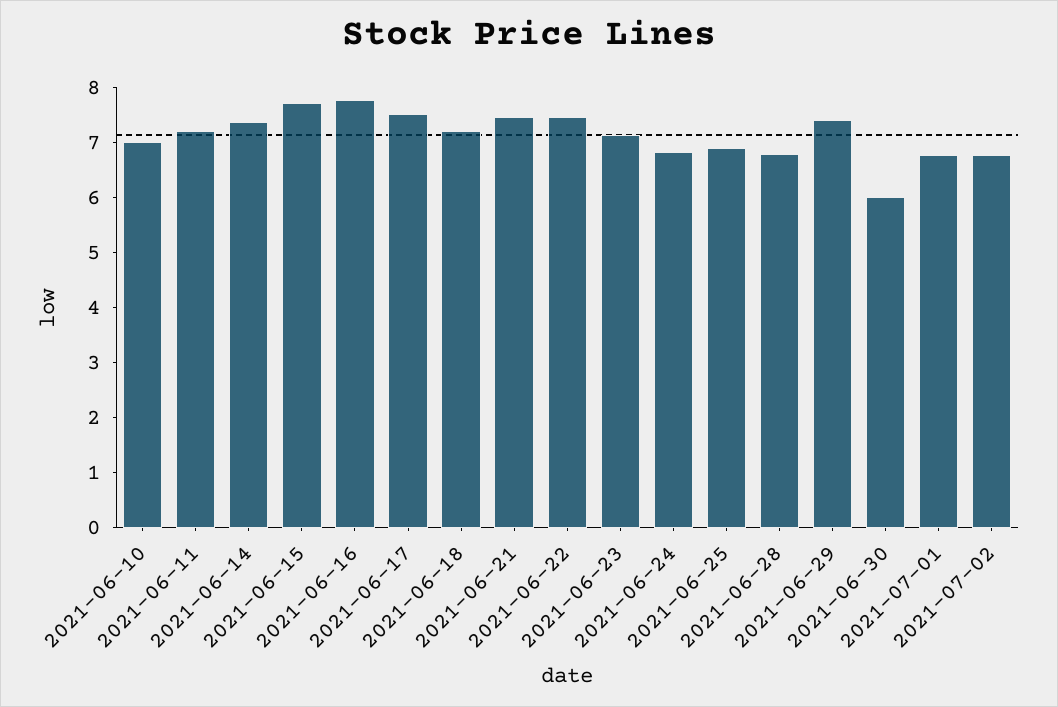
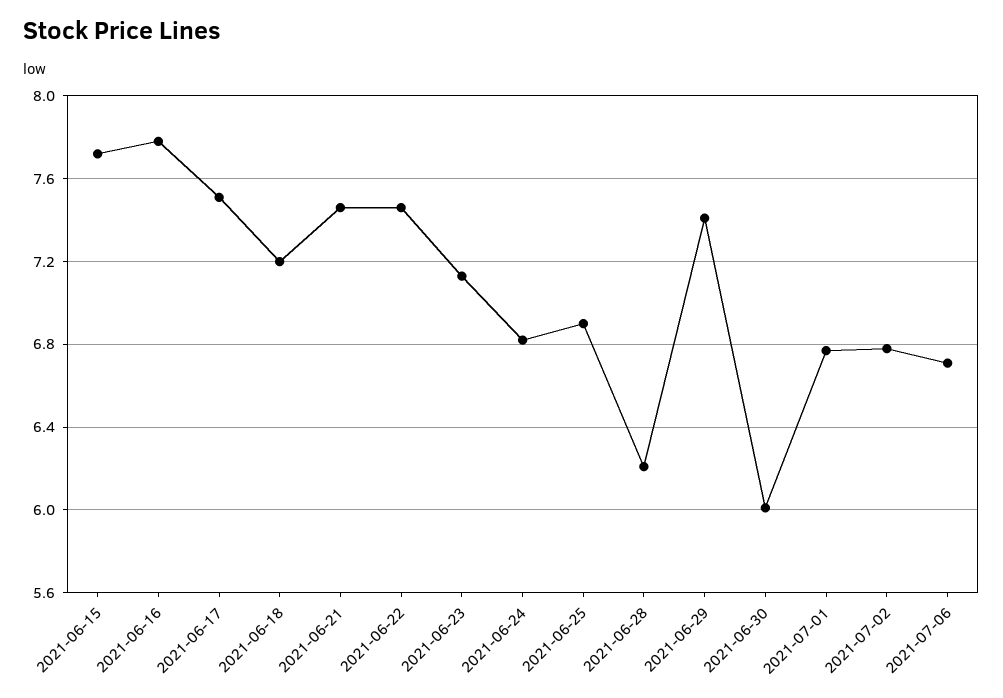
2021-06-10: 7 -> none
2021-06-11: 7.2 -> none
2021-06-14: 7.4 -> none
2021-06-28: 6.8 -> 6.2
2021-07-06: none -> 6.7

